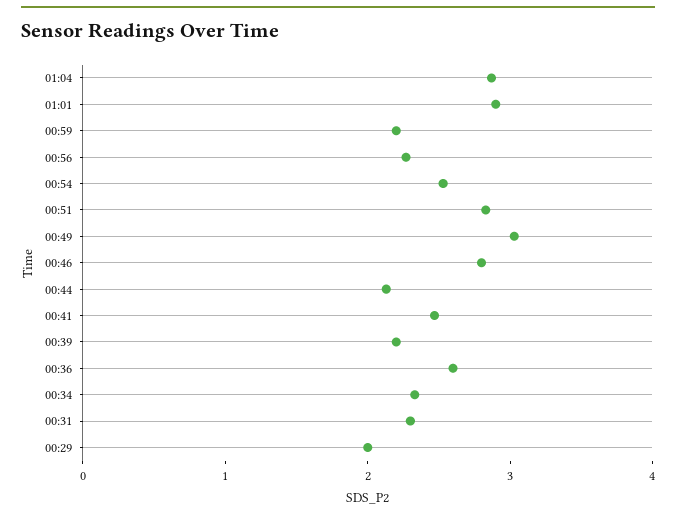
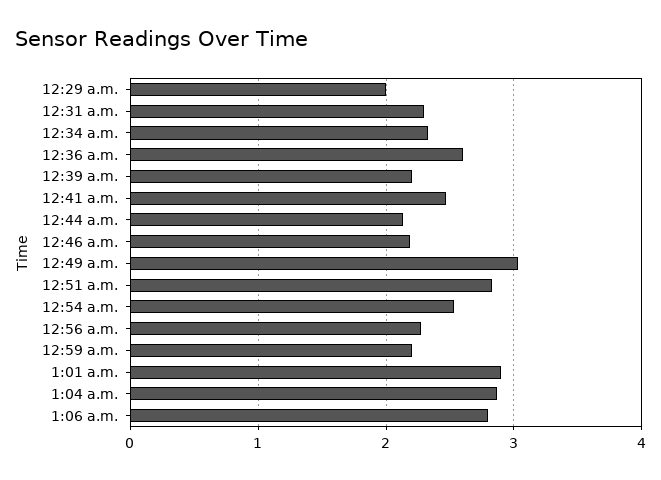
00:46: 2.8 -> 2.2
1:06 a.m.: none -> 2.8

